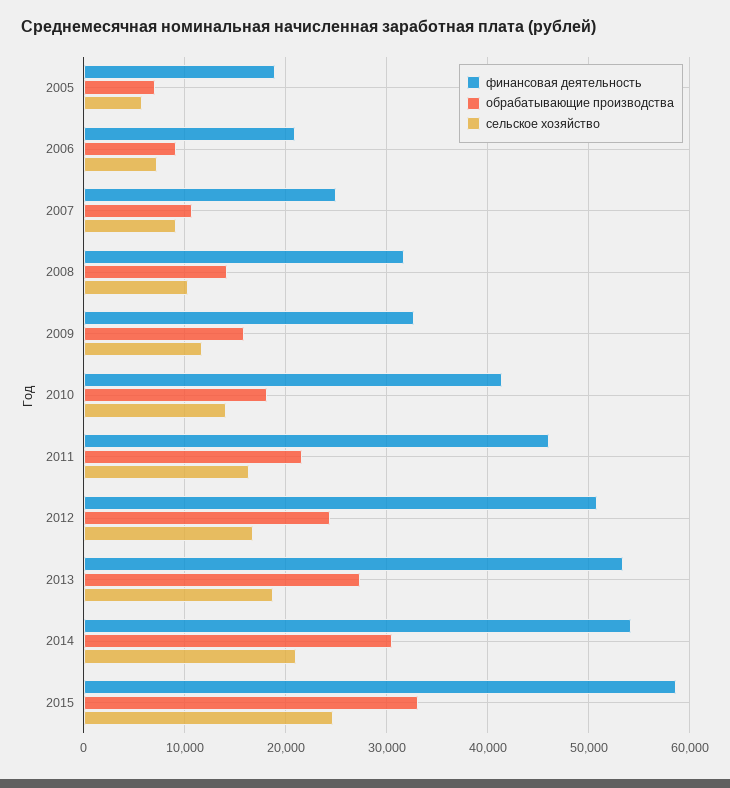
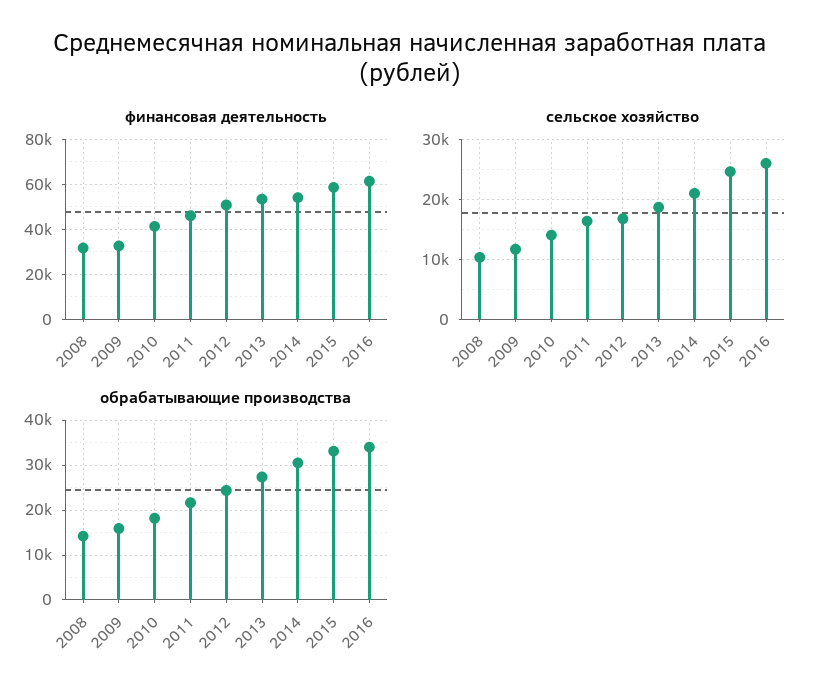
финансовая деятельность, 2005: 19000 -> none
обрабатывающие производства, 2005: 7000 -> none
сельское хозяйство, 2005: 6000 -> none
финансовая деятельность, 2006: 21000 -> none
обрабатывающие производства, 2006: 9000 -> none
сельское хозяйство, 2006: 7000 -> none
финансовая деятельность, 2007: 25000 -> none
обрабатывающие производства, 2007: 11000 -> none
сельское хозяйство, 2007: 9000 -> none
финансовая деятельность, 2016: none -> 60000
сельское хозяйство, 2016: none -> 26000
обрабатывающие производства, 2016: none -> 34000

